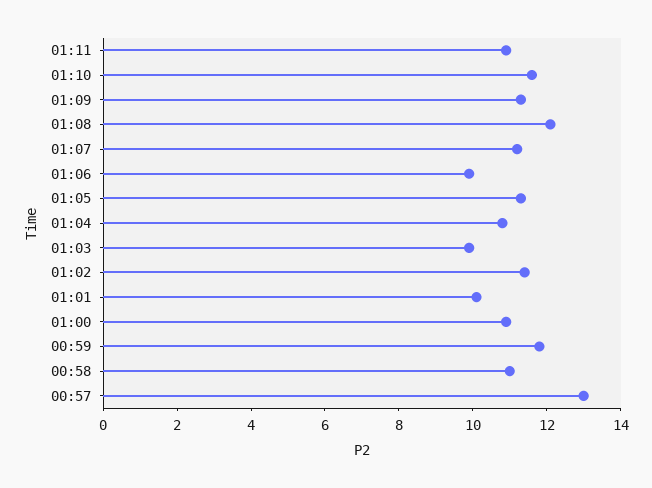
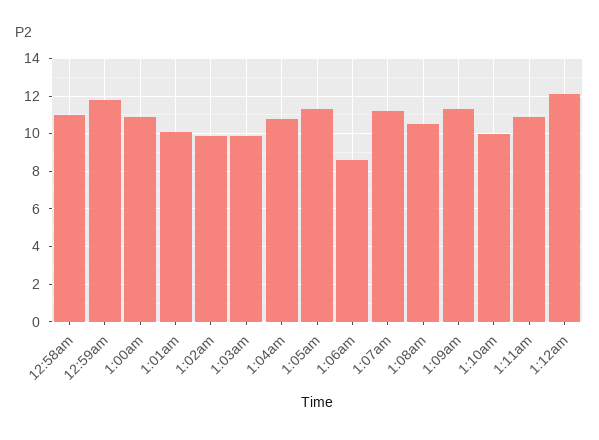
01:10: 11.5 -> 10
01:08: 12 -> 10.5
01:06: 10 -> 8.5
01:02: 11.5 -> 10
00:57: 13 -> none
1:12am: none -> 12

